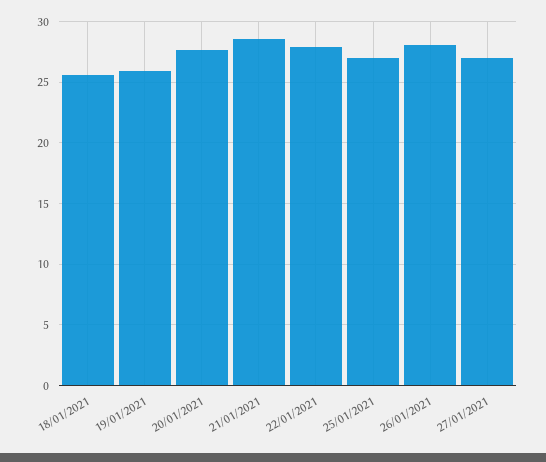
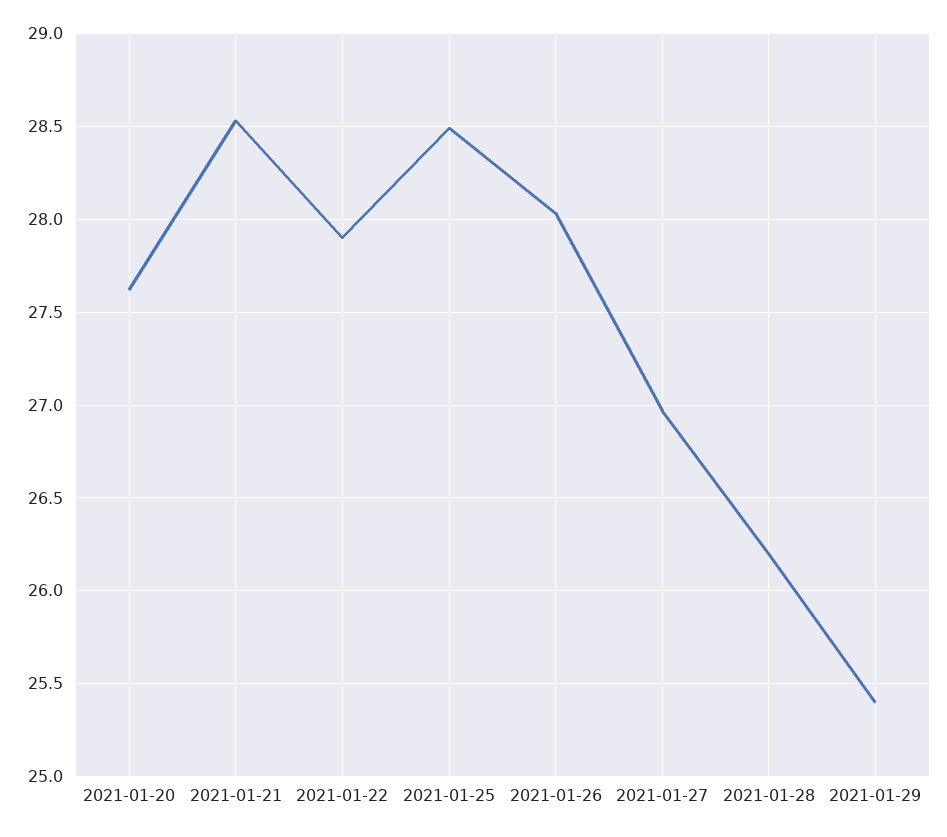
18/01/2021: 25.5 -> none
19/01/2021: 26 -> none
25/01/2021: 27 -> 28.5
2021-01-28: none -> 26.2
2021-01-29: none -> 25.4

